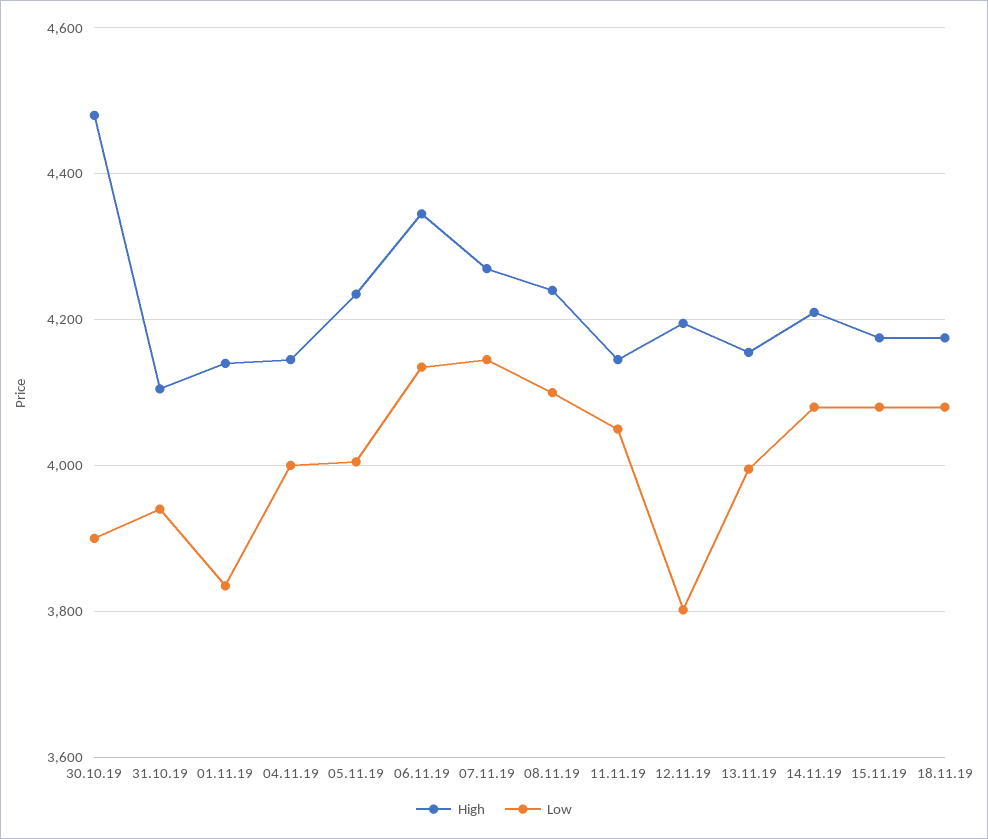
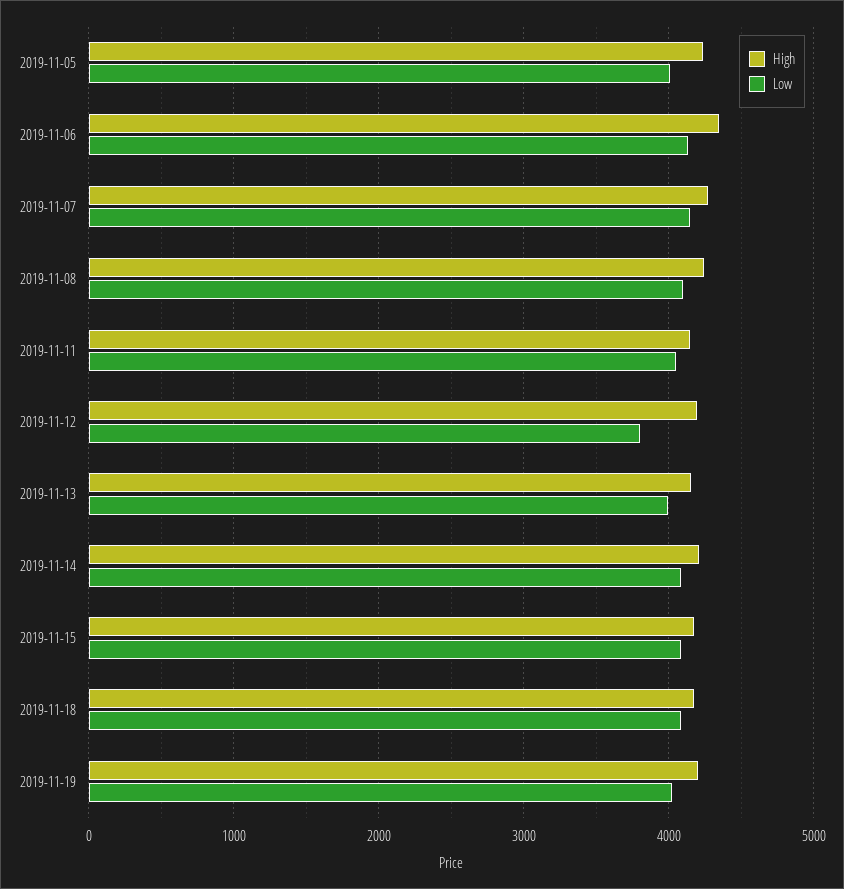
High, 30.10.19: 4480 -> none
Low, 30.10.19: 3900 -> none
High, 31.10.19: 4100 -> none
Low, 31.10.19: 3940 -> none
High, 01.11.19: 4140 -> none
Low, 01.11.19: 3840 -> none
High, 04.11.19: 4140 -> none
Low, 04.11.19: 4000 -> none
High, 2019-11-19: none -> 4200
Low, 2019-11-19: none -> 4000

